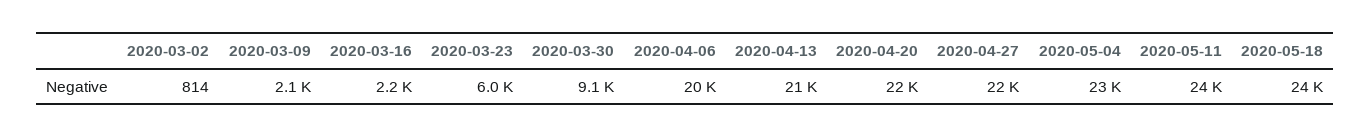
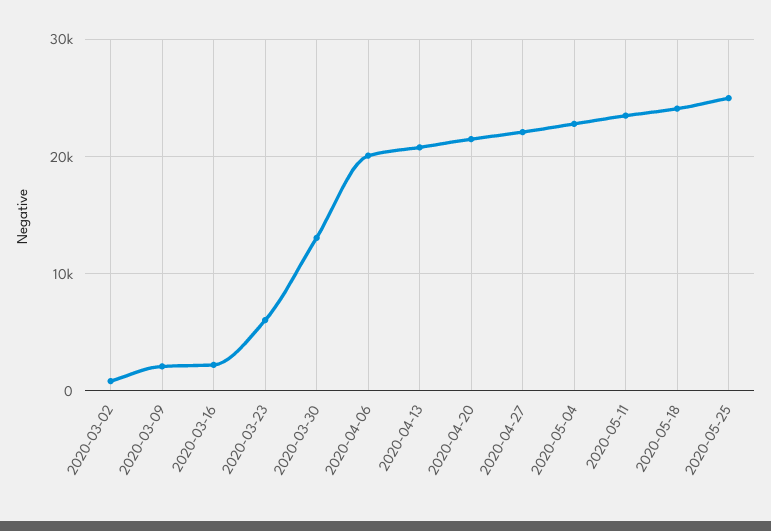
2020-03-30: 9100 -> 13000
2020-05-25: none -> 25000

